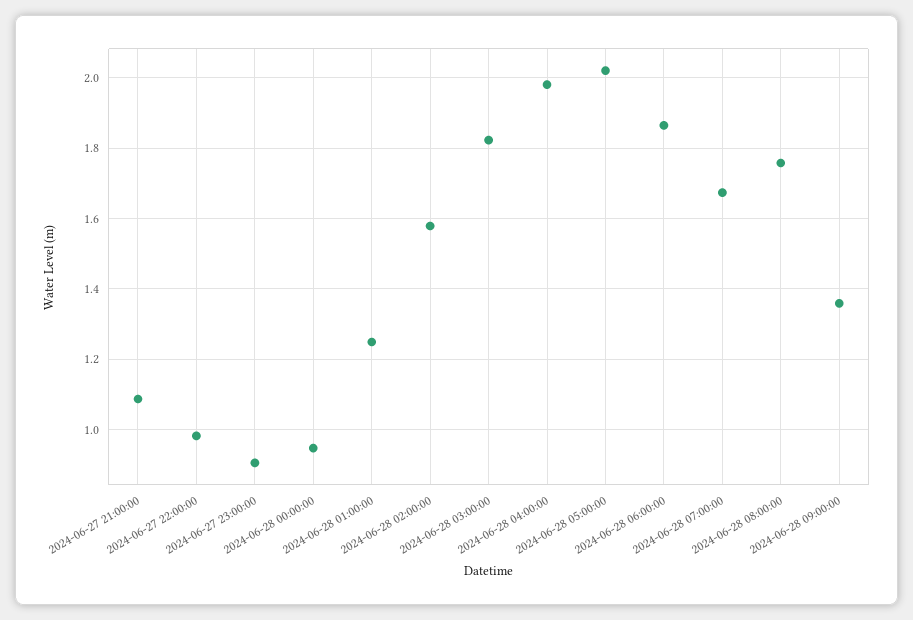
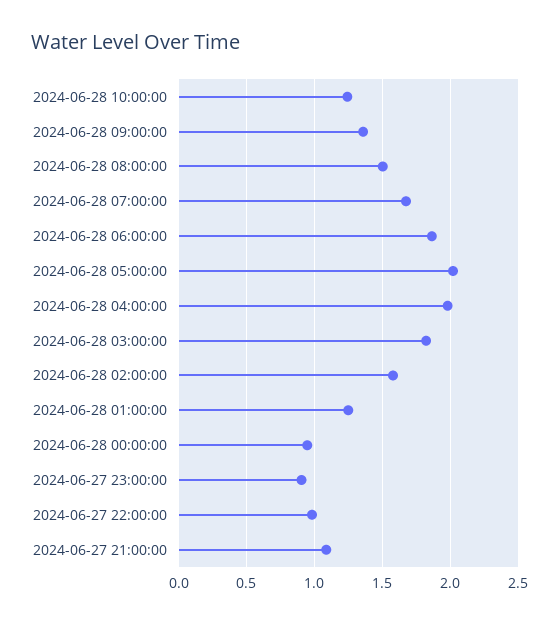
2024-06-28 08:00:00: 1.76 -> 1.5
2024-06-28 10:00:00: none -> 1.25

